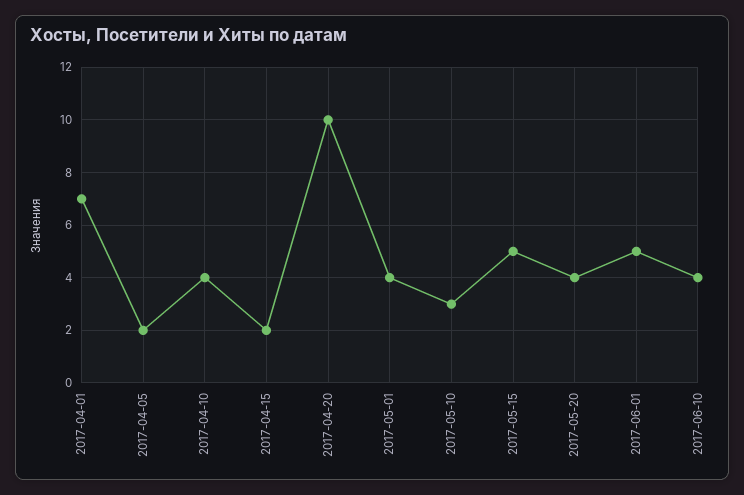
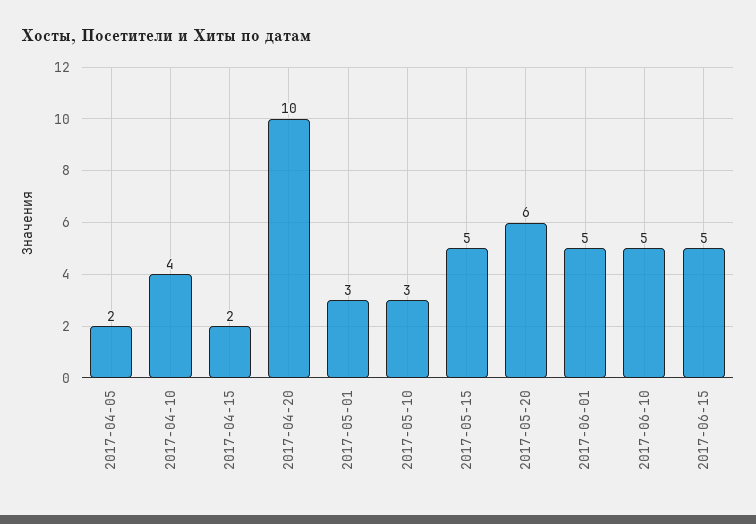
2017-04-01: 7 -> none
2017-05-01: 4 -> 3
2017-05-20: 4 -> 6
2017-06-10: 4 -> 5
2017-06-15: none -> 5

